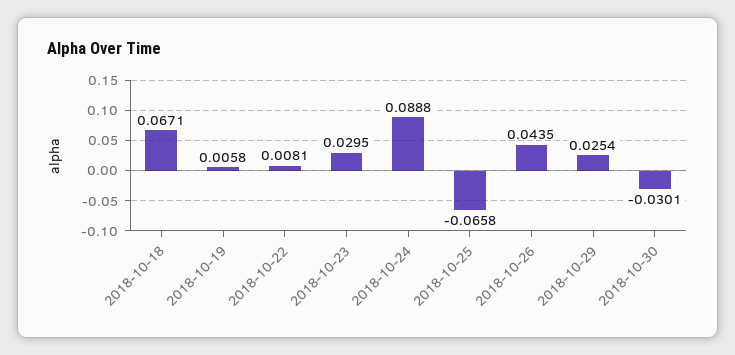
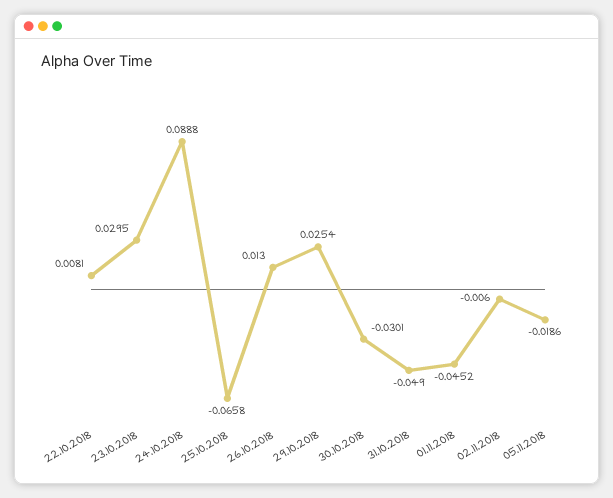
2018-10-18: 0.0671 -> none
2018-10-19: 0.0058 -> none
2018-10-26: 0.0435 -> 0.013
31.10.2018: none -> -0.049
01.11.2018: none -> -0.0452
02.11.2018: none -> -0.006
05.11.2018: none -> -0.0186

